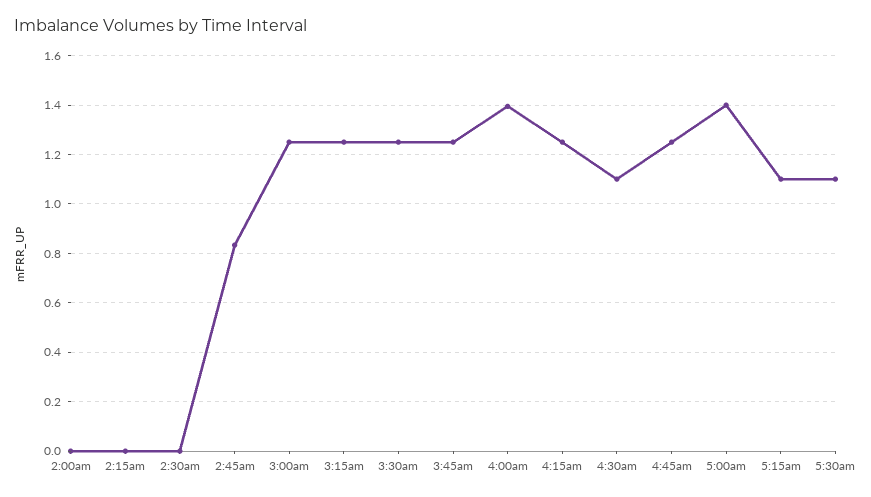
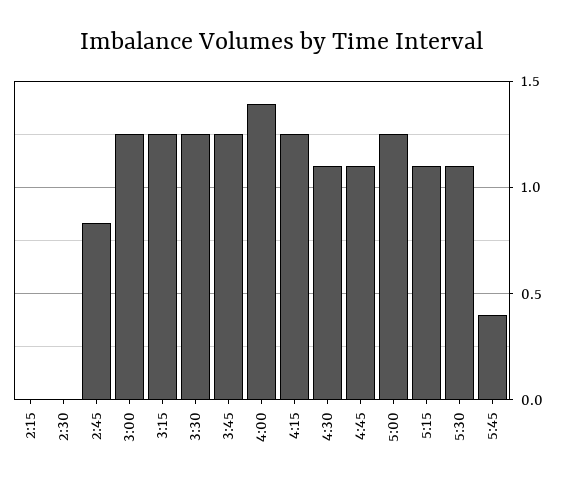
2:00am: 0 -> none
4:45am: 1.25 -> 1.1
5:00am: 1.4 -> 1.25
5:45: none -> 0.4

